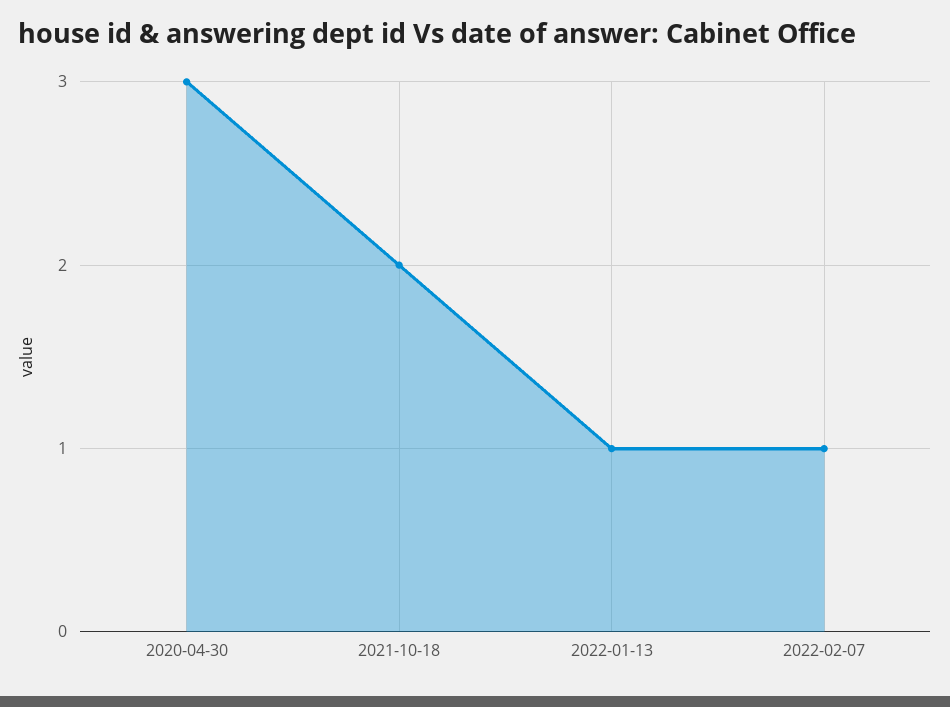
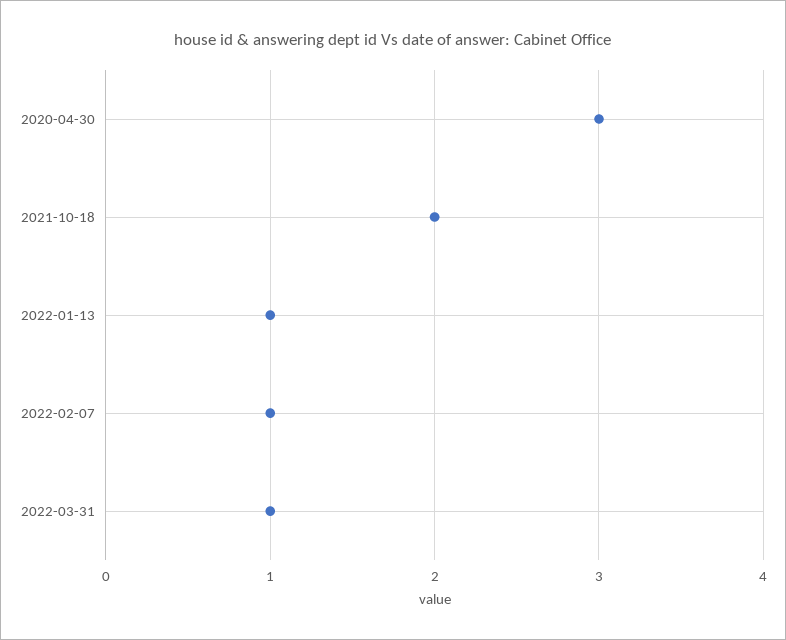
2022-03-31: none -> 1

